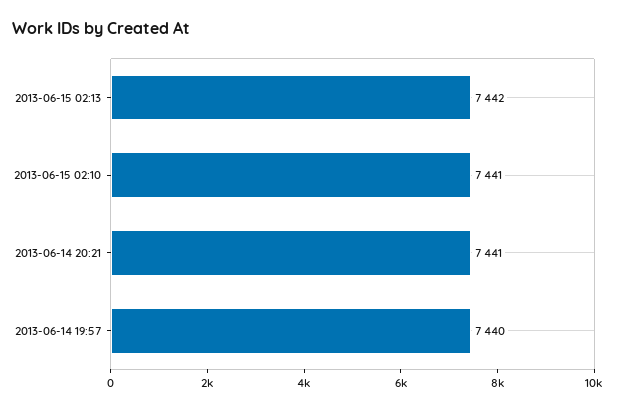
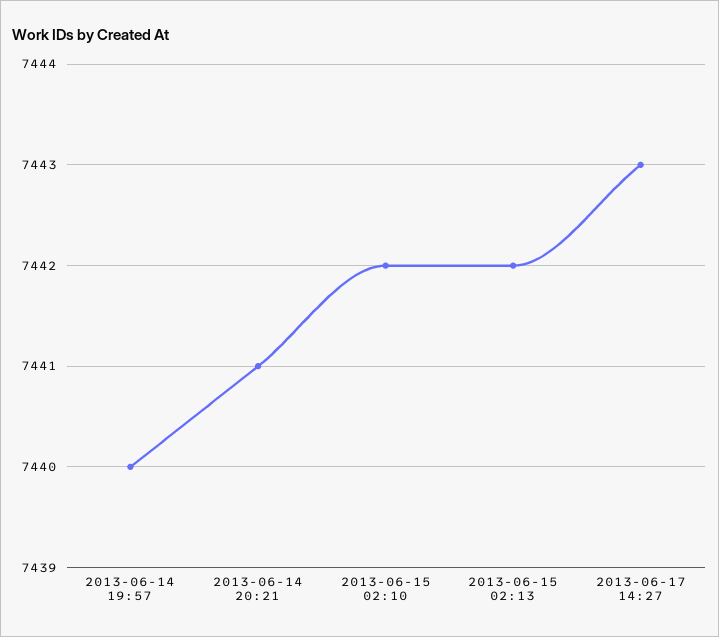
2013-06-15 02:10: 7441 -> 7442
2013-06-17 14:27: none -> 7443

